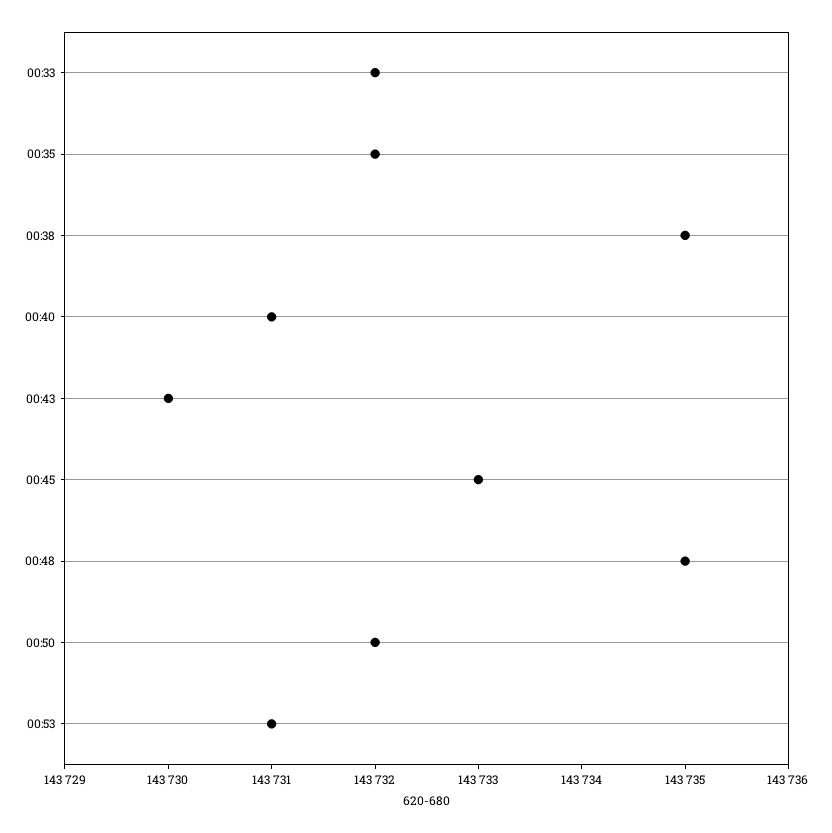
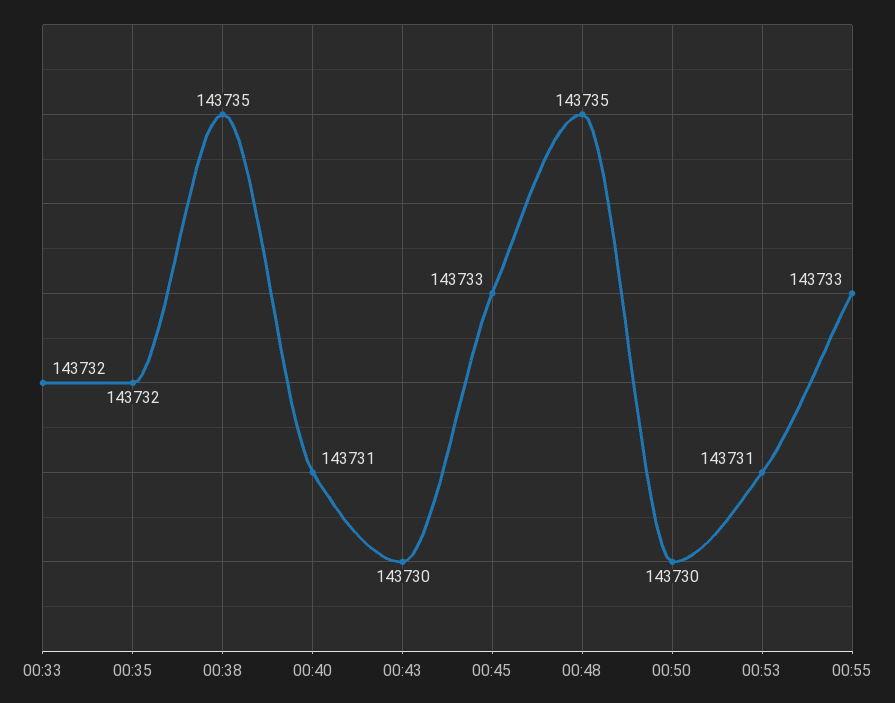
00:50: 143732 -> 143730
00:55: none -> 143733

